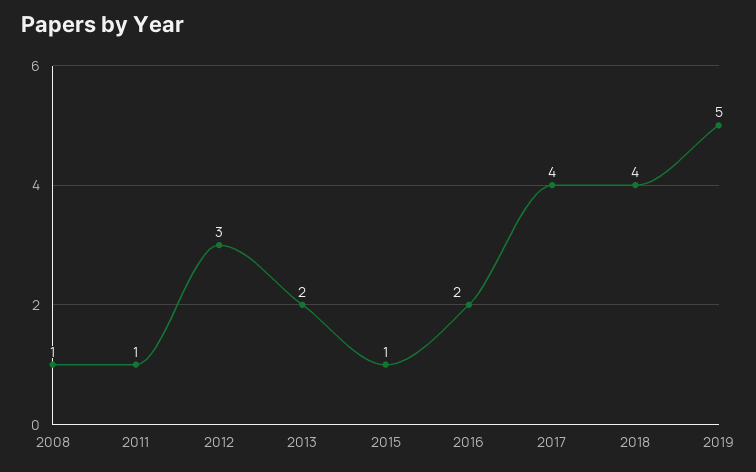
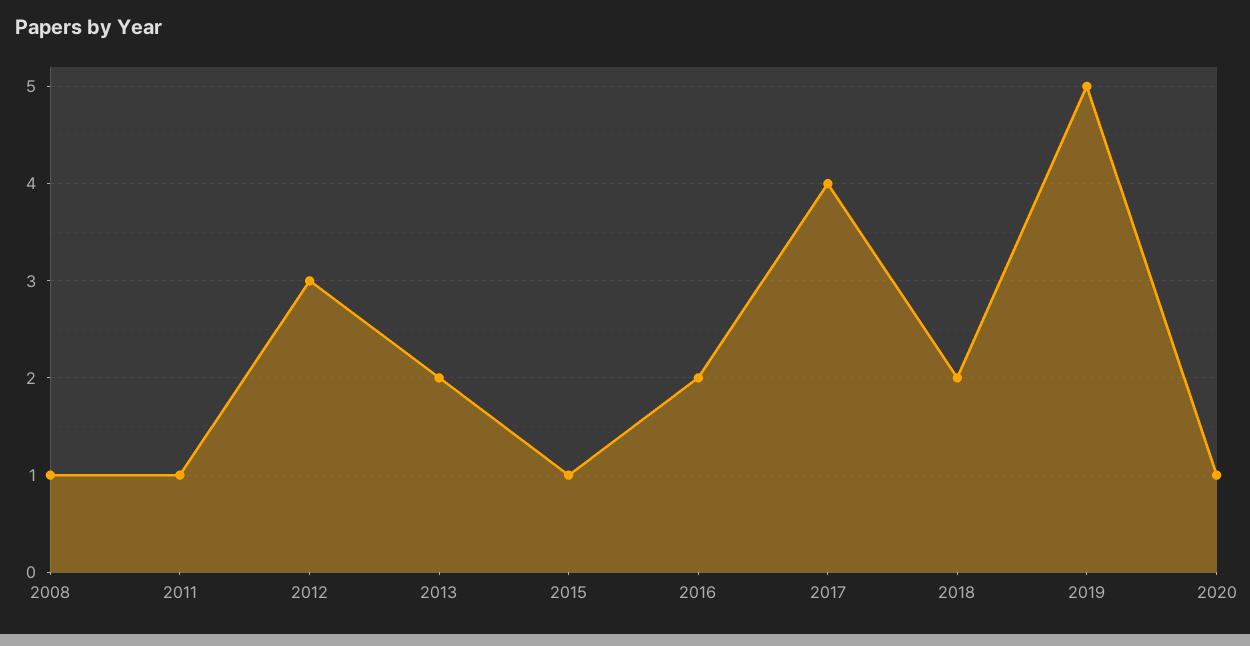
2018: 4 -> 2
2020: none -> 1

